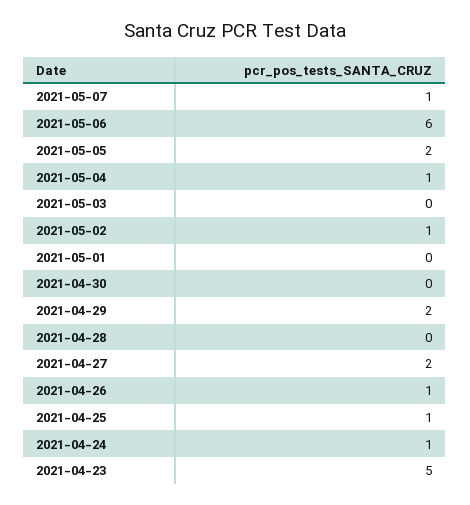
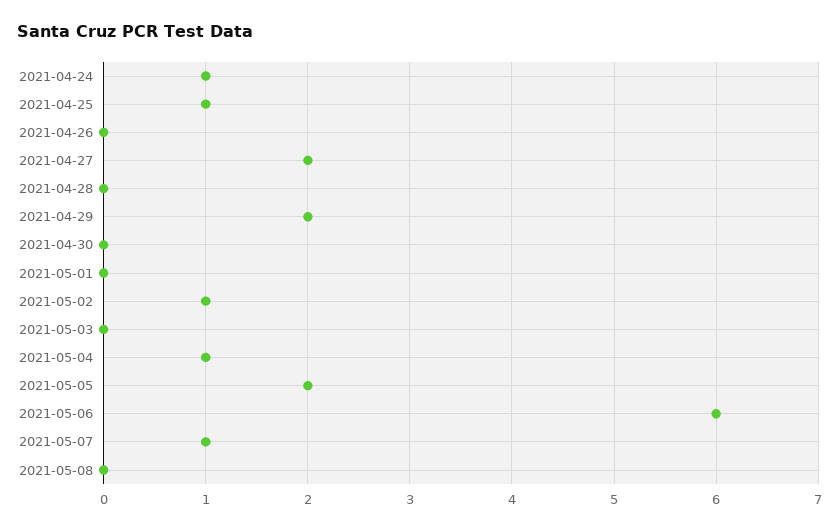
2021-04-26: 1 -> 0
2021-04-23: 5 -> none
2021-05-08: none -> 0

